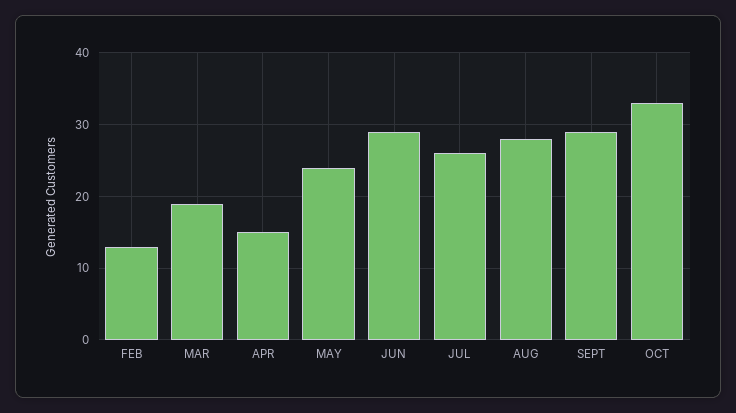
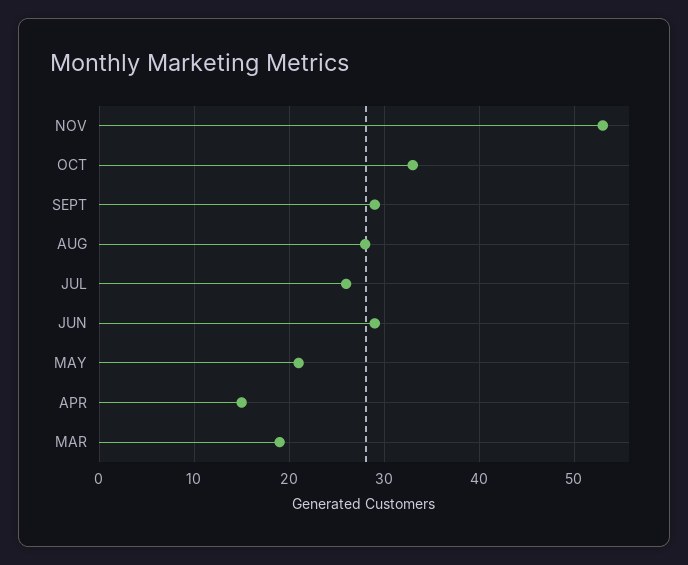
FEB: 13 -> none
MAY: 24 -> 21
NOV: none -> 53

